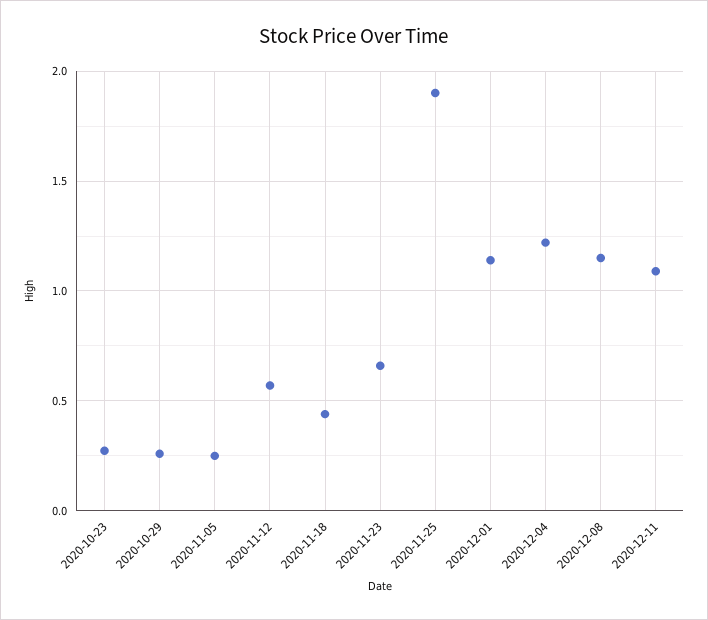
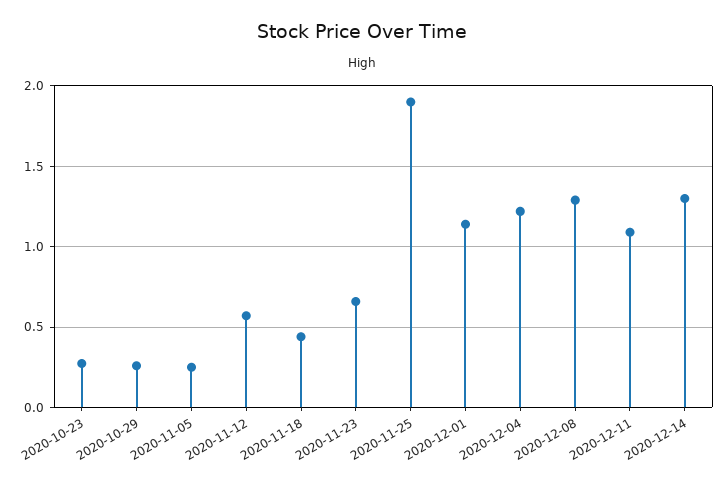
2020-12-08: 1.15 -> 1.3
2020-12-14: none -> 1.3

